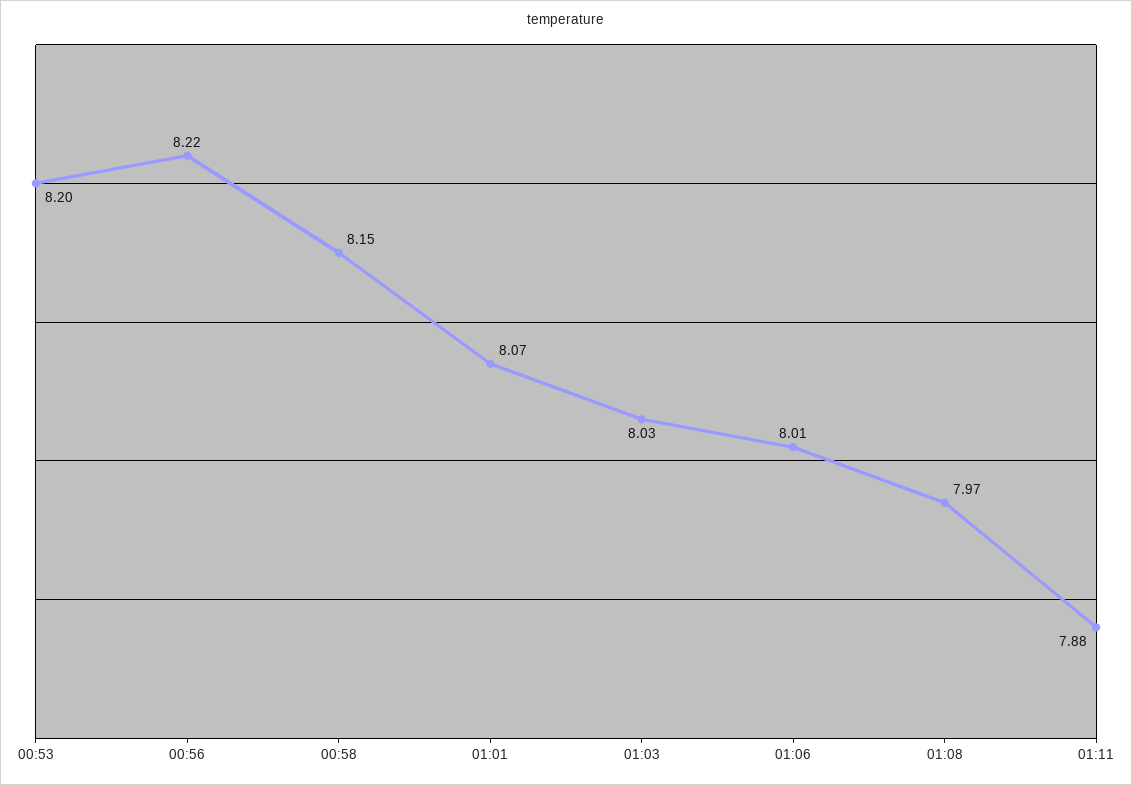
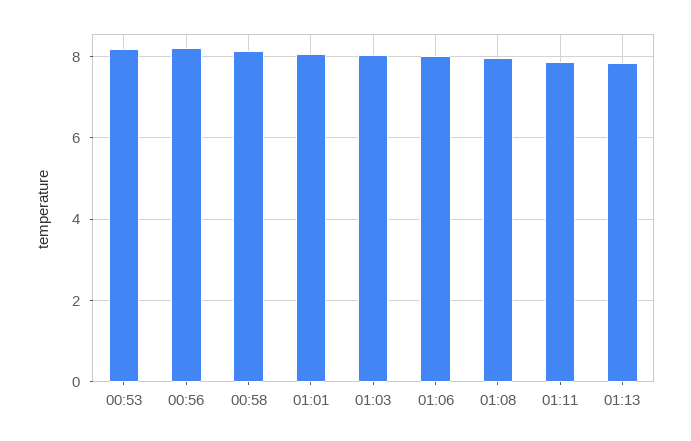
01:13: none -> 7.8

